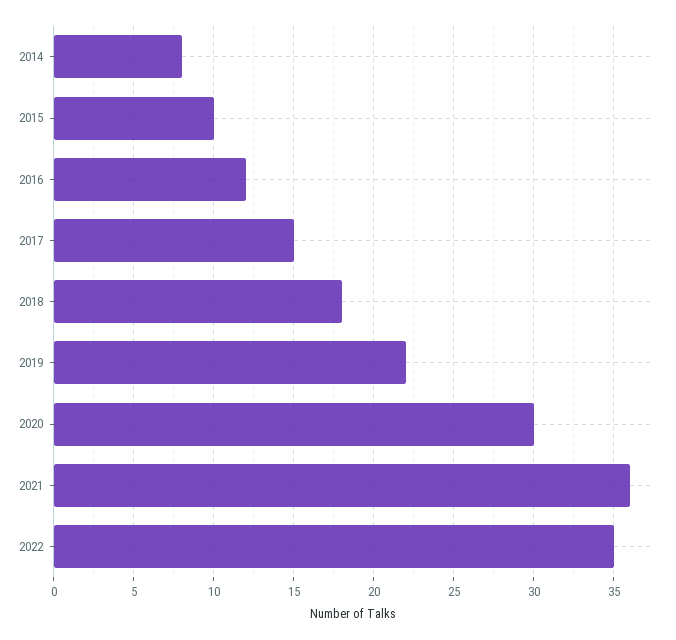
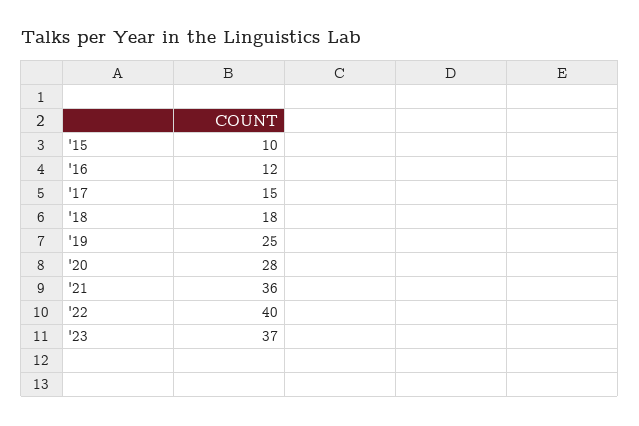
2014: 8 -> none
2019: 22 -> 25
2020: 30 -> 28
2022: 35 -> 40
'23: none -> 37

